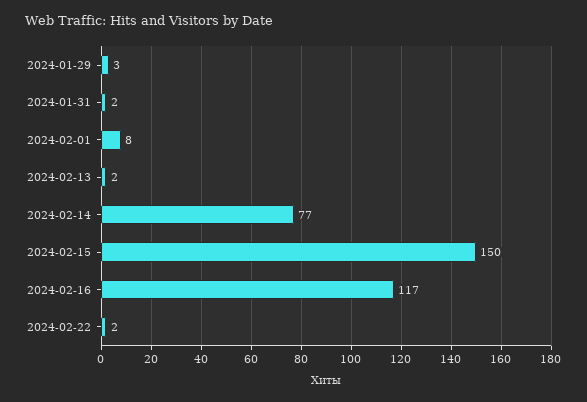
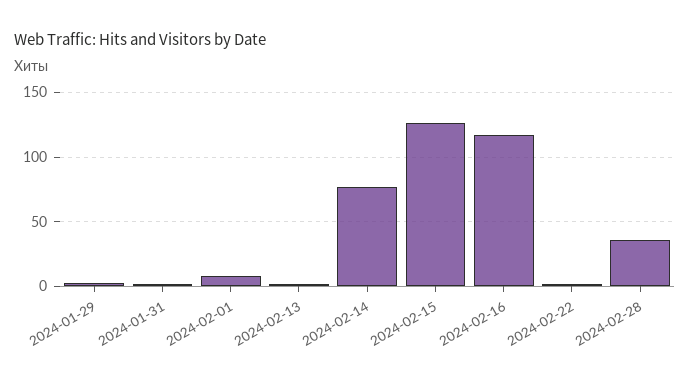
2024-02-15: 150 -> 125
2024-02-28: none -> 35

